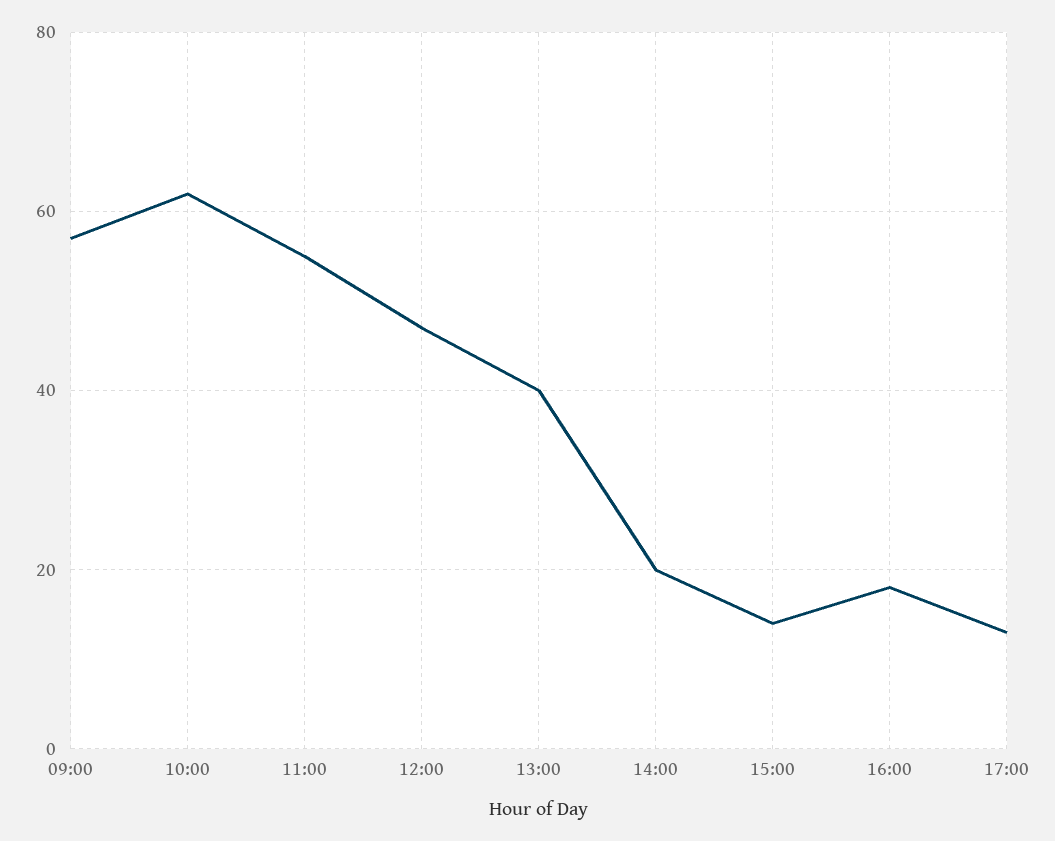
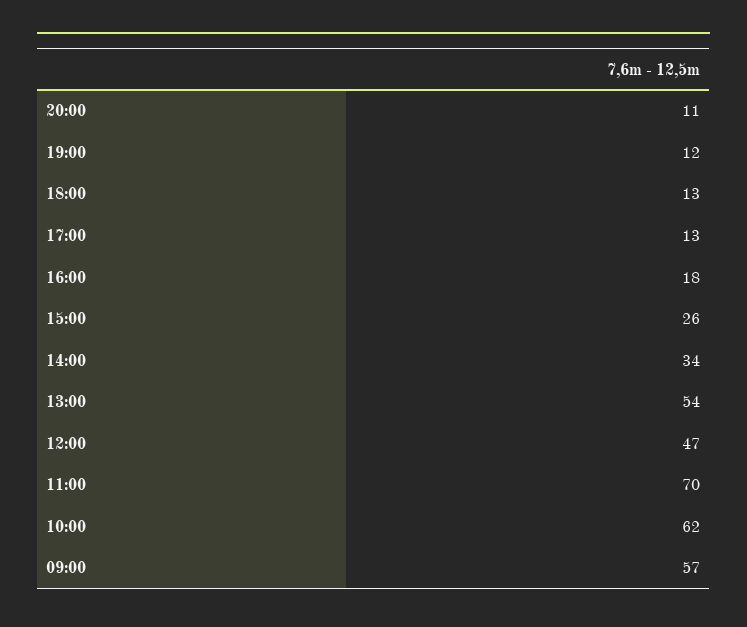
11:00: 55 -> 70
13:00: 40 -> 54
14:00: 20 -> 34
15:00: 15 -> 26
20:00: none -> 11
19:00: none -> 12
18:00: none -> 13

